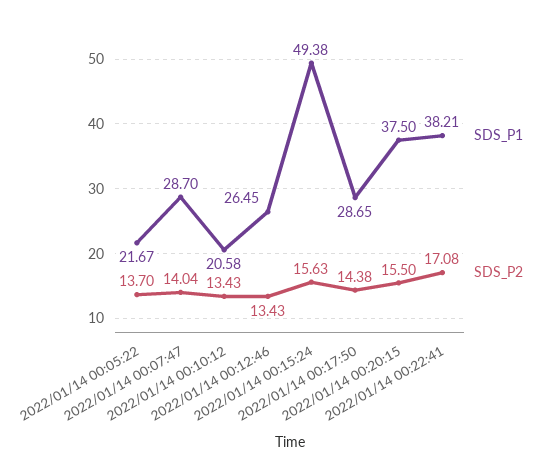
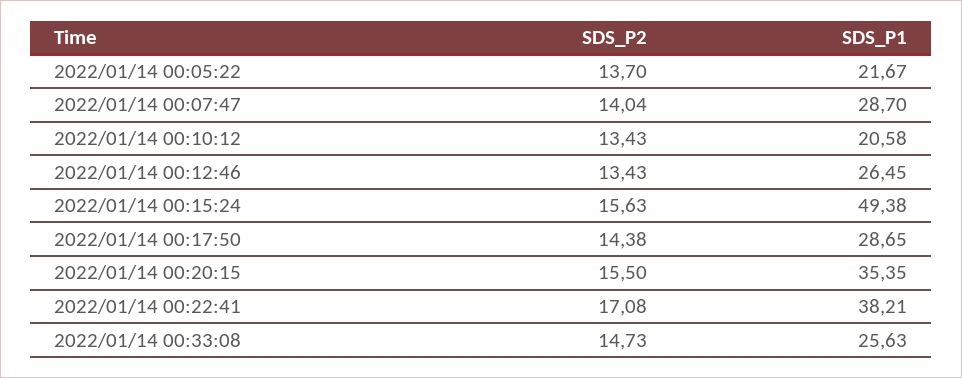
SDS_P1, 2022/01/14 00:20:15: 37.5 -> 35.35
SDS_P2, 2022/01/14 00:33:08: none -> 14.73
SDS_P1, 2022/01/14 00:33:08: none -> 25.63

